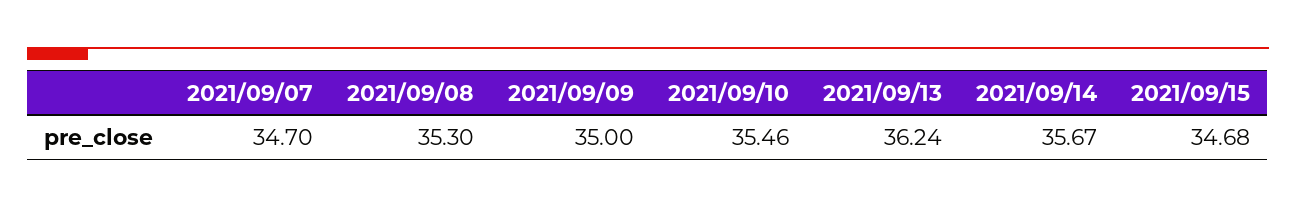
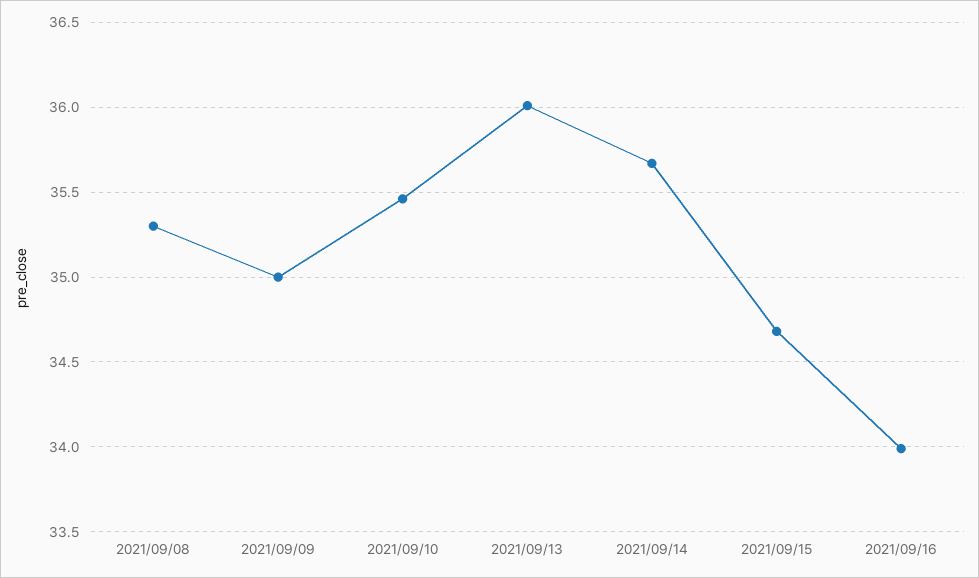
2021/09/07: 34.7 -> none
2021/09/13: 36.24 -> 36
2021/09/16: none -> 34

